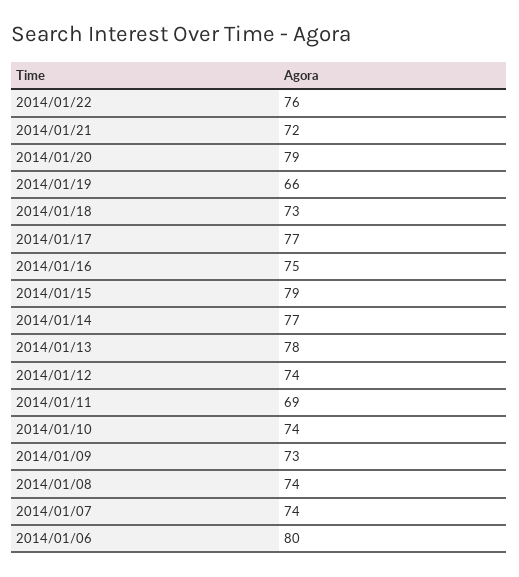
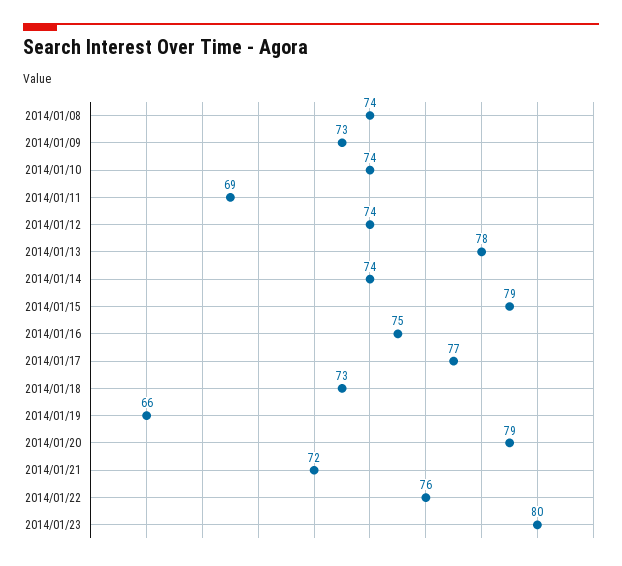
2014/01/14: 77 -> 74
2014/01/07: 74 -> none
2014/01/06: 80 -> none
2014/01/23: none -> 80

